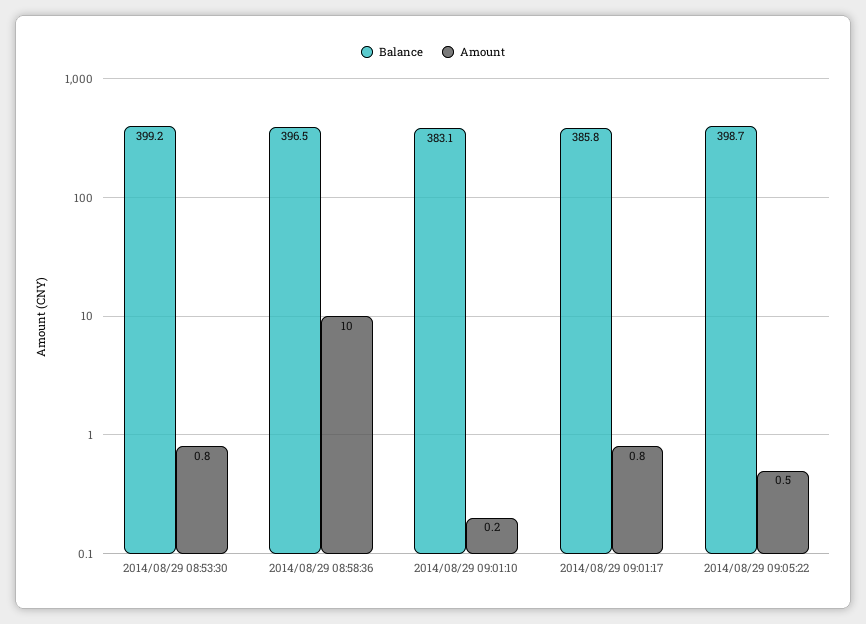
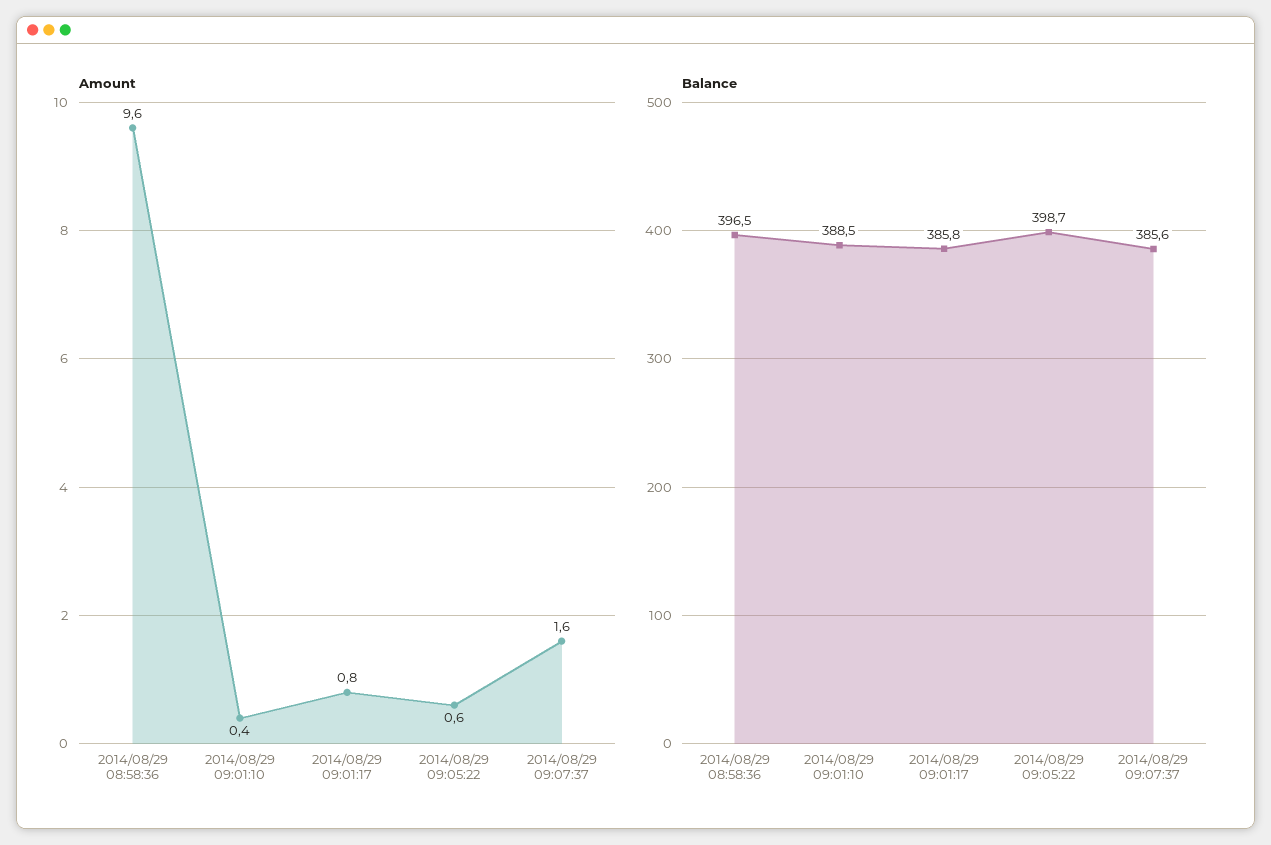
Balance, 2014/08/29 08:53:30: 399.2 -> none
Amount, 2014/08/29 08:53:30: 0.8 -> none
Amount, 2014/08/29 08:58:36: 10 -> 9.6
Balance, 2014/08/29 09:01:10: 383.1 -> 388.5
Amount, 2014/08/29 09:01:10: 0.2 -> 0.4
Amount, 2014/08/29 09:05:22: 0.5 -> 0.6
Amount, 2014/08/29 09:07:37: none -> 1.6
Balance, 2014/08/29 09:07:37: none -> 385.6

